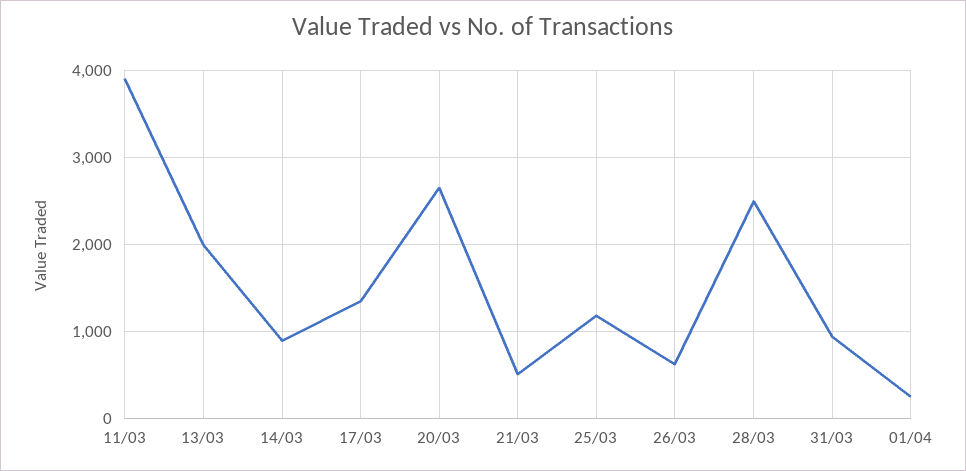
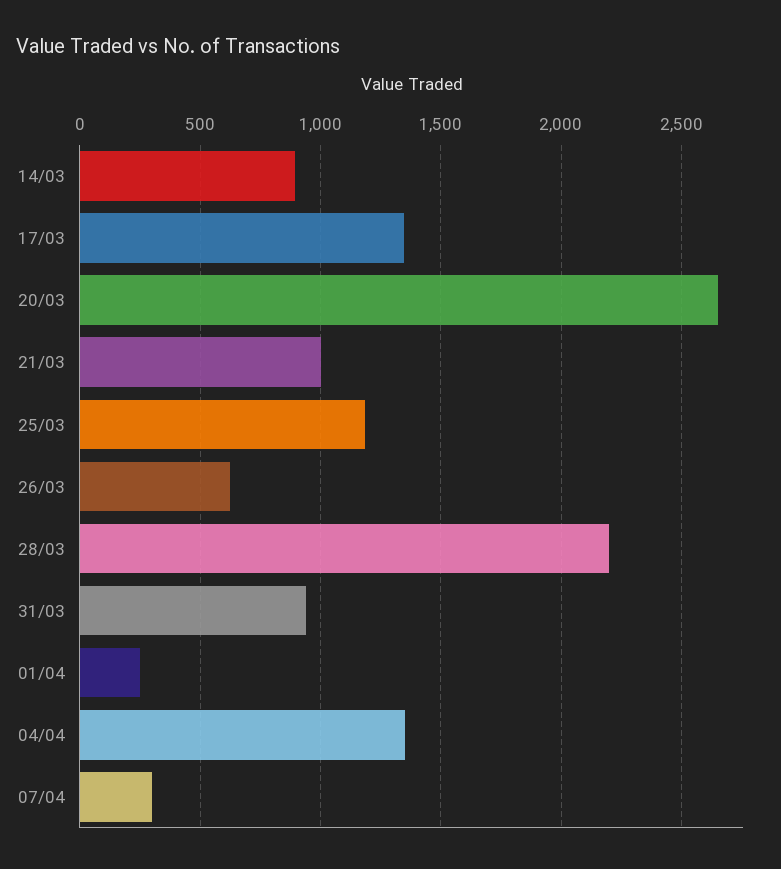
11/03: 3900 -> none
13/03: 2000 -> none
21/03: 500 -> 1000
28/03: 2500 -> 2200
04/04: none -> 1350
07/04: none -> 300

